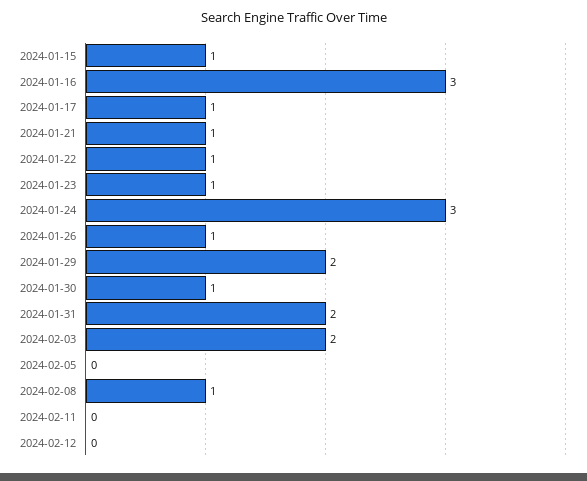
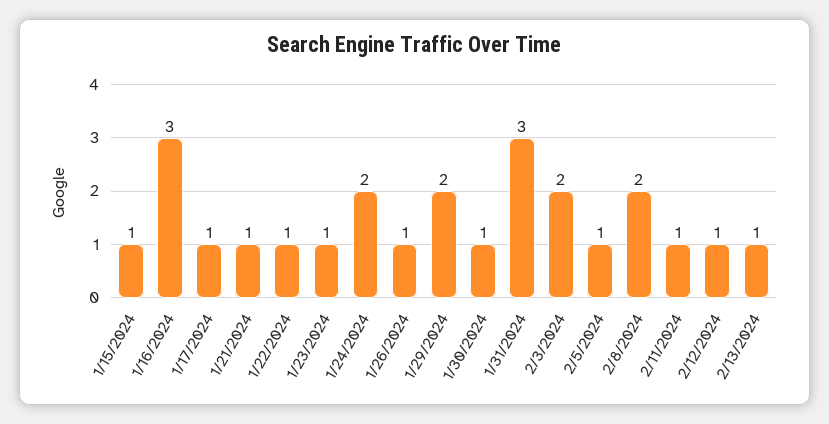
2024-01-24: 3 -> 2
2024-01-31: 2 -> 3
2024-02-05: 0 -> 1
2024-02-08: 1 -> 2
2024-02-11: 0 -> 1
2024-02-12: 0 -> 1
2/13/2024: none -> 1

